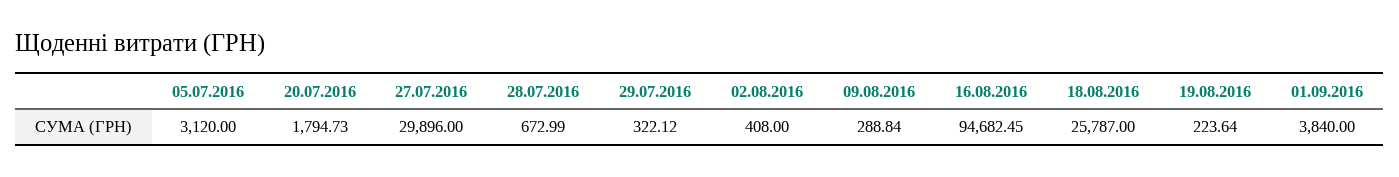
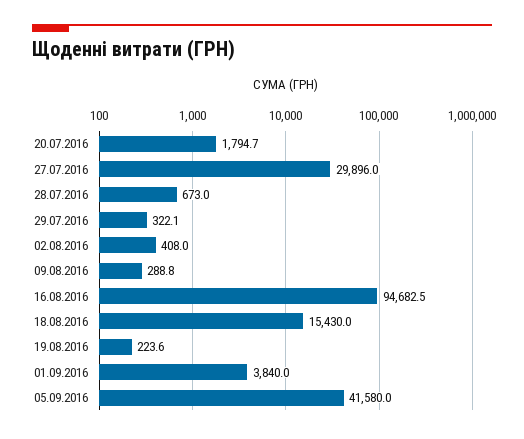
05.07.2016: 3120 -> none
18.08.2016: 25787 -> 15430
05.09.2016: none -> 41580

